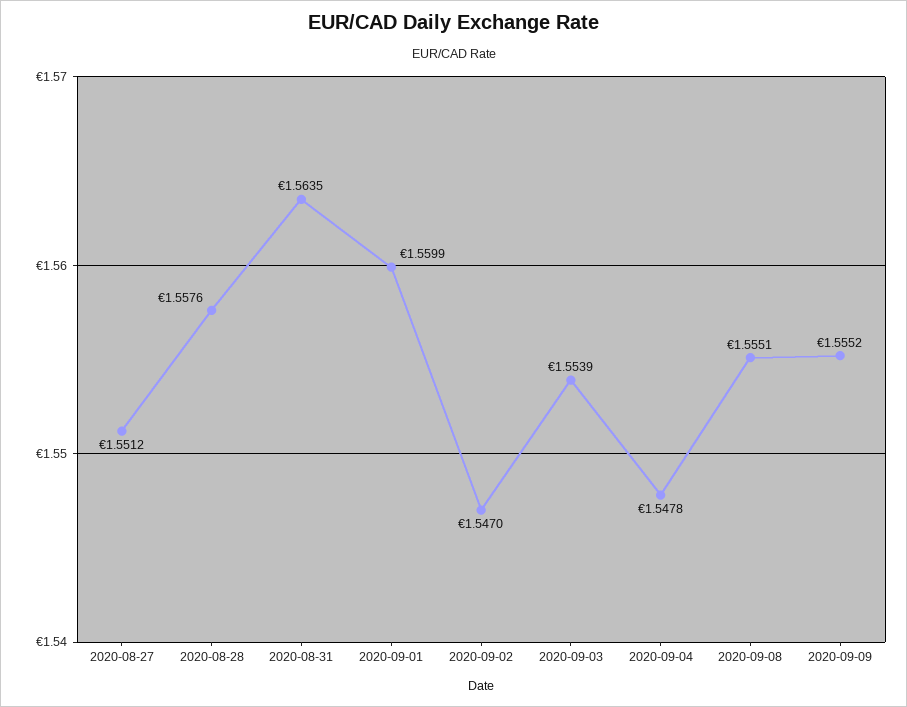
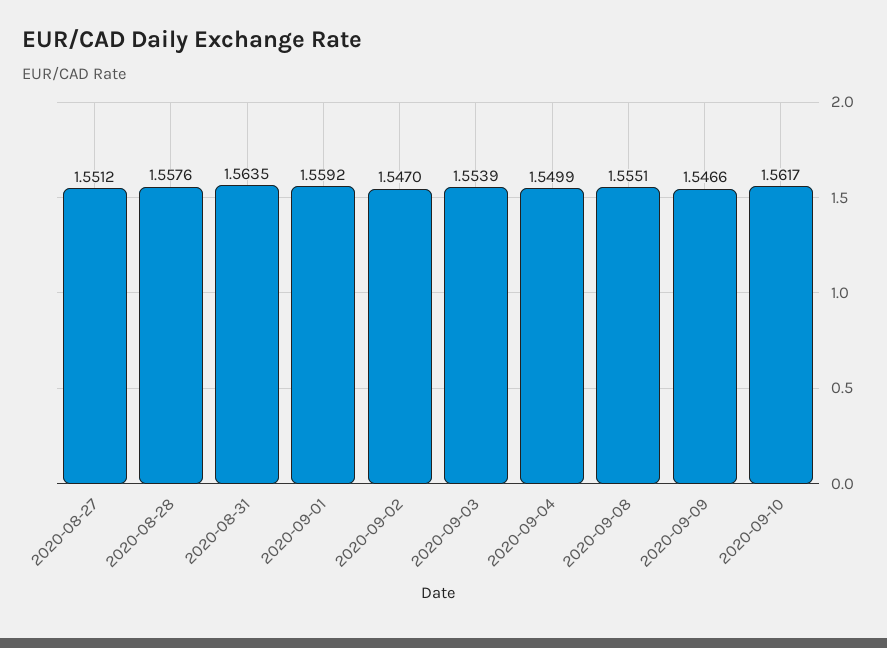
2020-09-01: 1.5599 -> 1.5592
2020-09-04: 1.5478 -> 1.5499
2020-09-09: 1.5552 -> 1.5466
2020-09-10: none -> 1.5617

